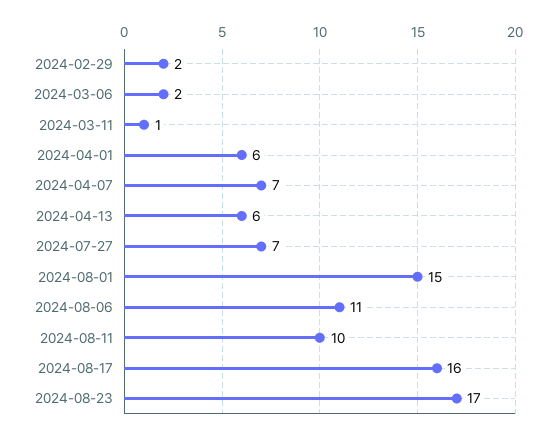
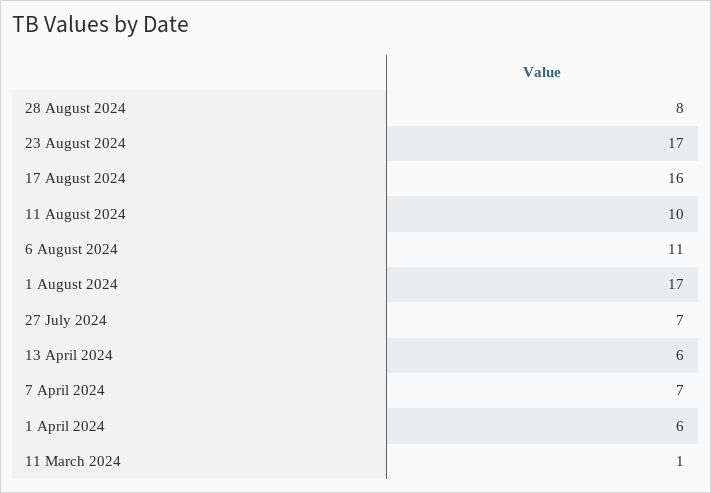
2024-02-29: 2 -> none
2024-03-06: 2 -> none
2024-08-01: 15 -> 17
28 August 2024: none -> 8

